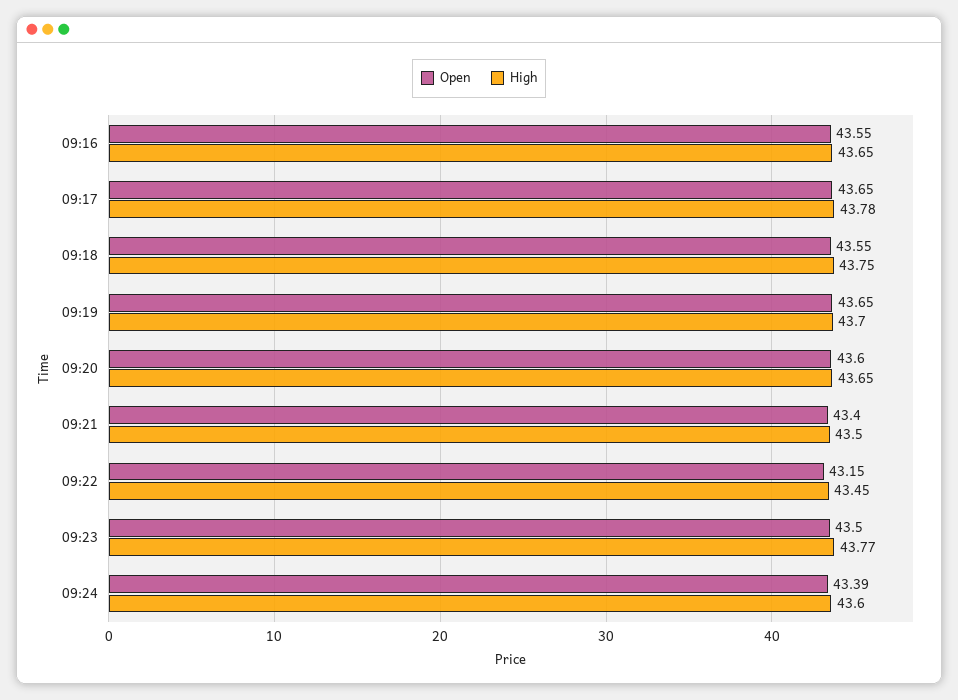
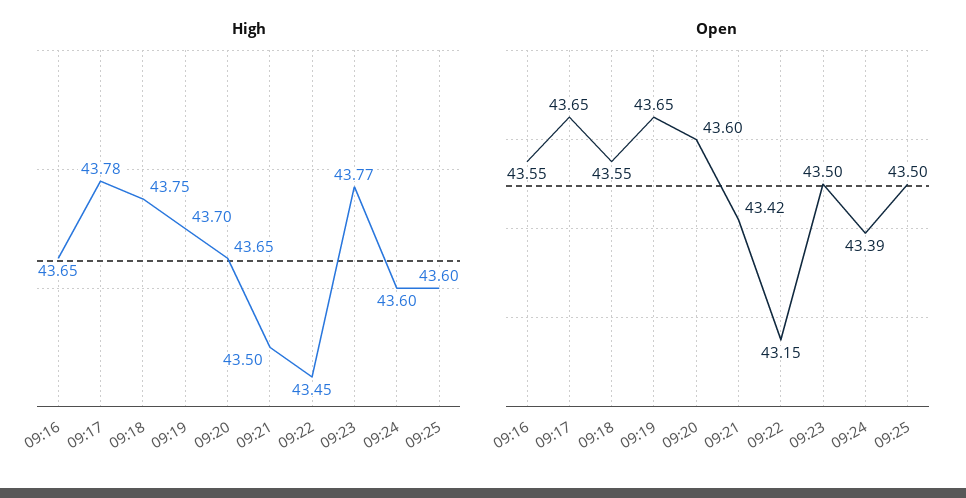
Open, 09:21: 43.4 -> 43.42
High, 09:25: none -> 43.6
Open, 09:25: none -> 43.5

